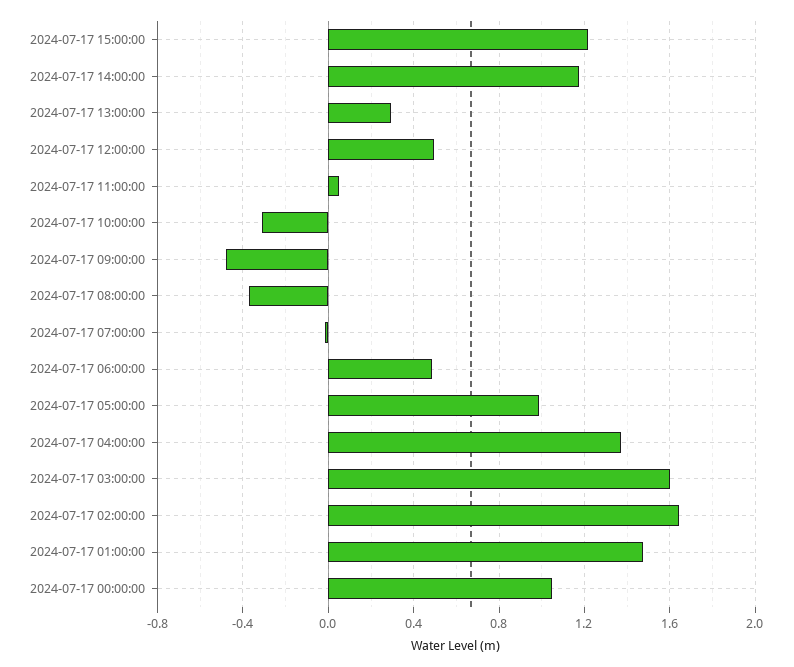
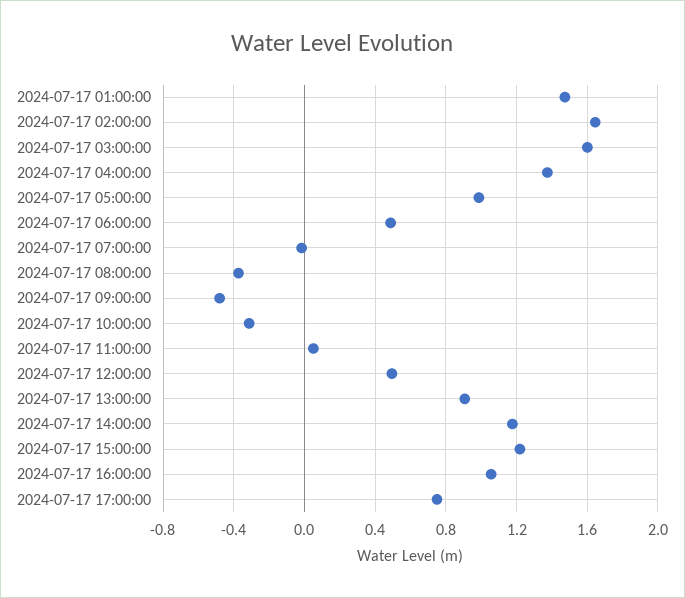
2024-07-17 13:00:00: 0.3 -> 0.9
2024-07-17 00:00:00: 1.05 -> none
2024-07-17 16:00:00: none -> 1.05
2024-07-17 17:00:00: none -> 0.75

